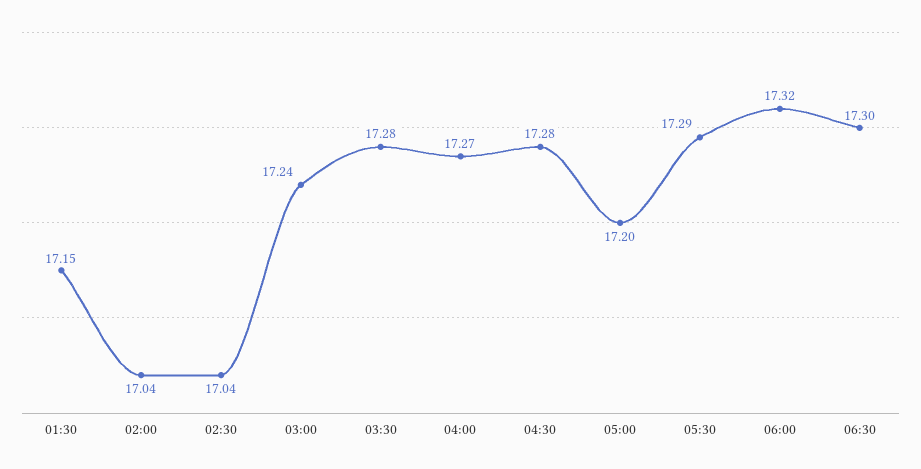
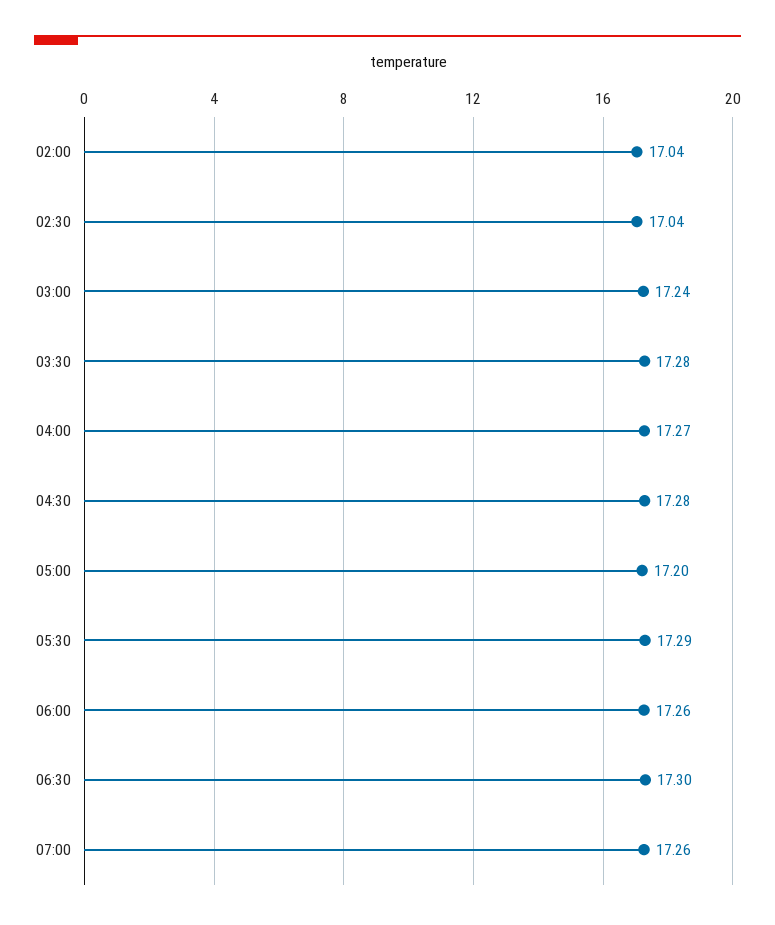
01:30: 17.15 -> none
06:00: 17.32 -> 17.26
07:00: none -> 17.26

